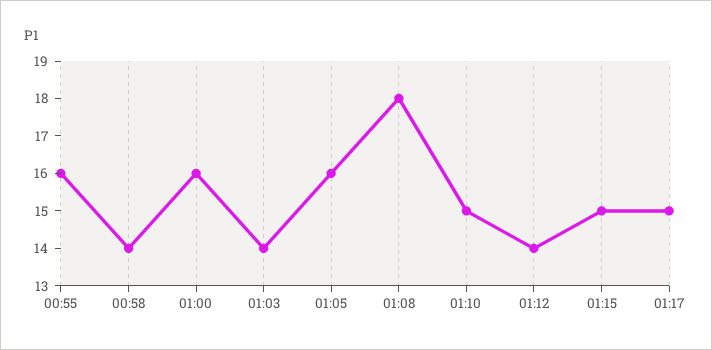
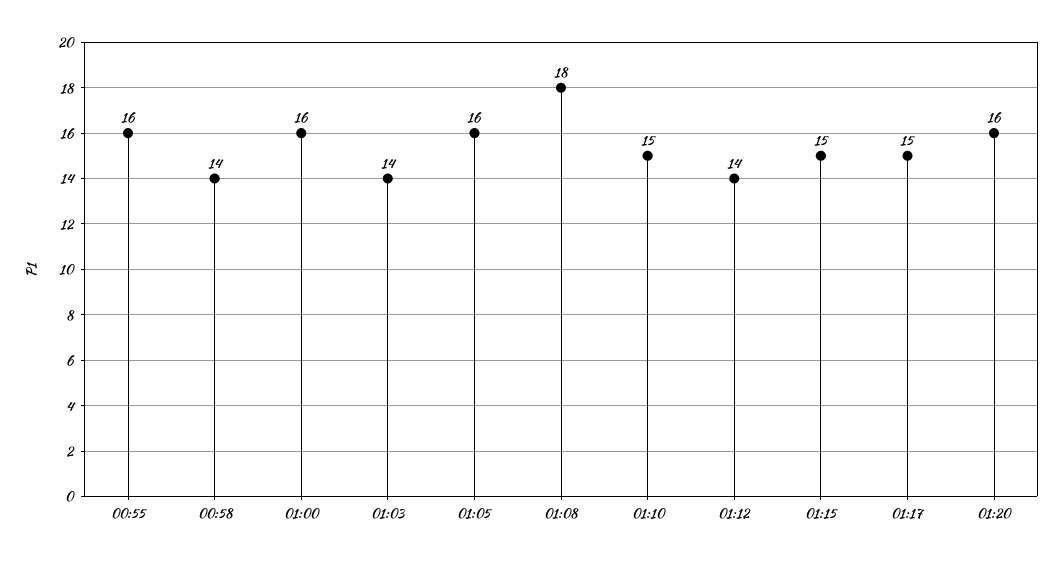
01:20: none -> 16

